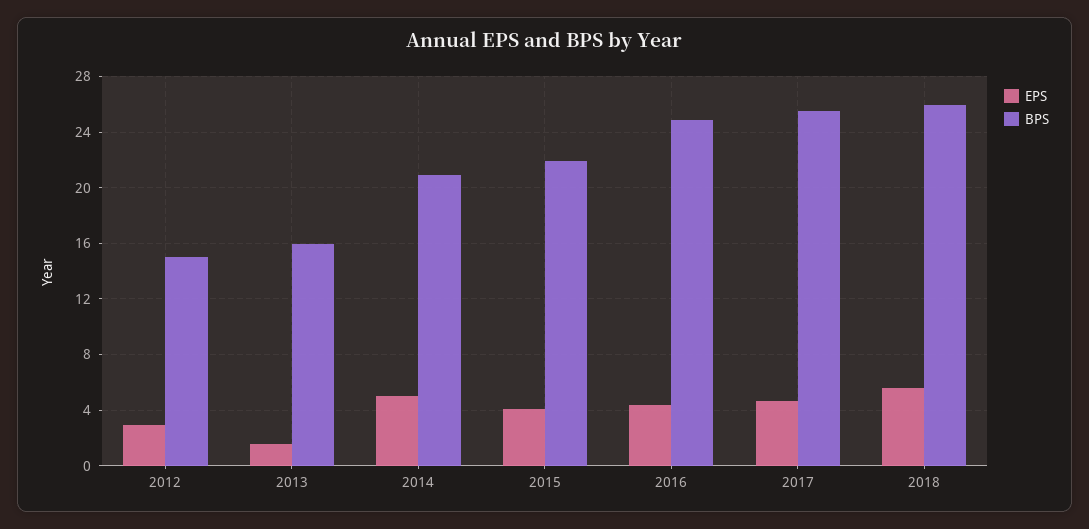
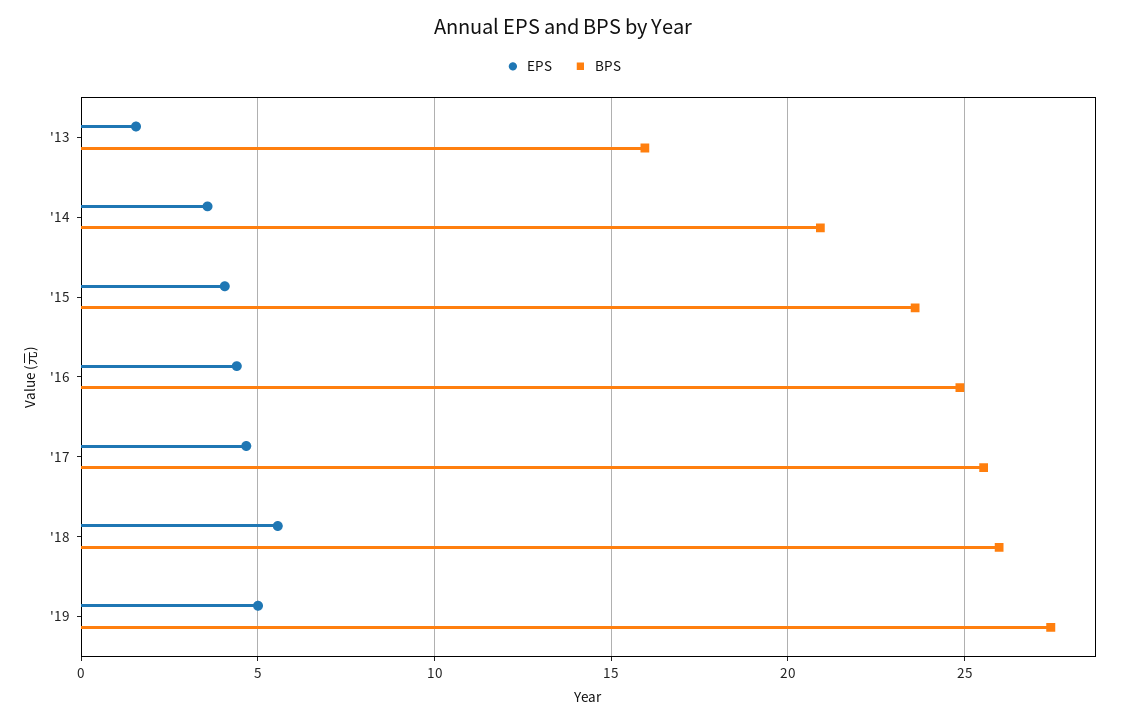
EPS, 2012: 3 -> none
BPS, 2012: 15 -> none
EPS, 2014: 5 -> 3.5
BPS, 2015: 22 -> 23.5
EPS, '19: none -> 5
BPS, '19: none -> 27.5

